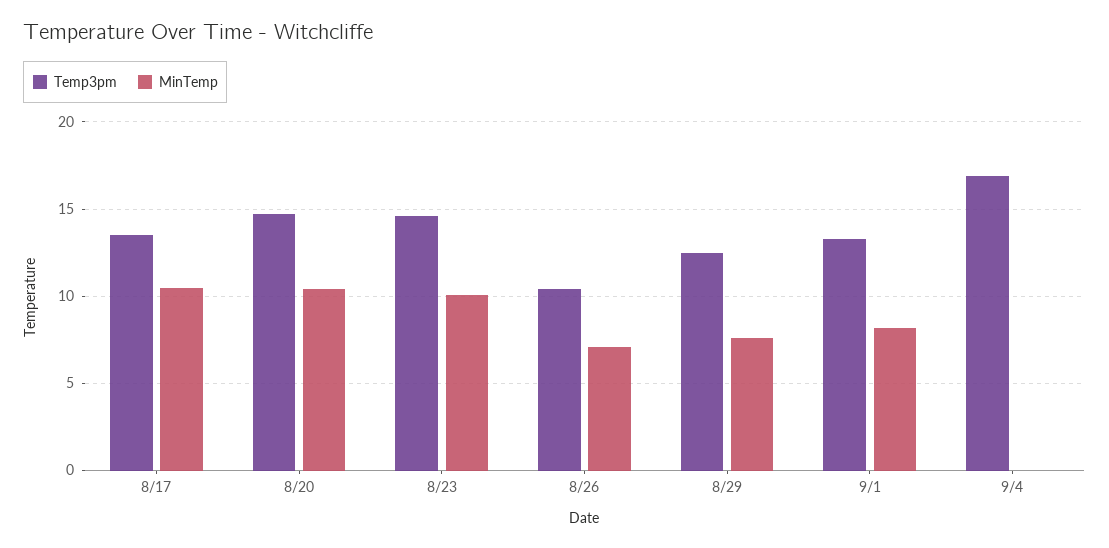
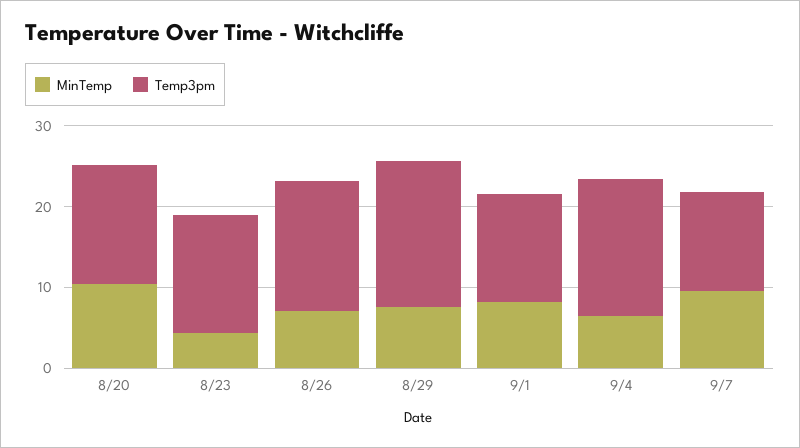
Temp3pm, 8/17: 13.5 -> none
MinTemp, 8/17: 10.5 -> none
MinTemp, 8/23: 10 -> 4
Temp3pm, 8/26: 10.5 -> 16
Temp3pm, 8/29: 12.5 -> 18
MinTemp, 9/4: 0 -> 6
MinTemp, 9/7: none -> 10
Temp3pm, 9/7: none -> 12

